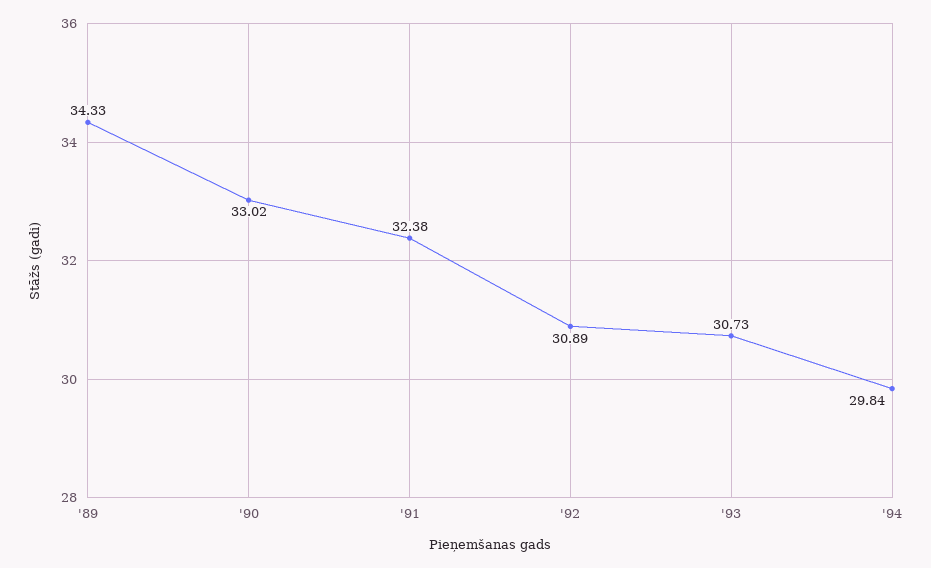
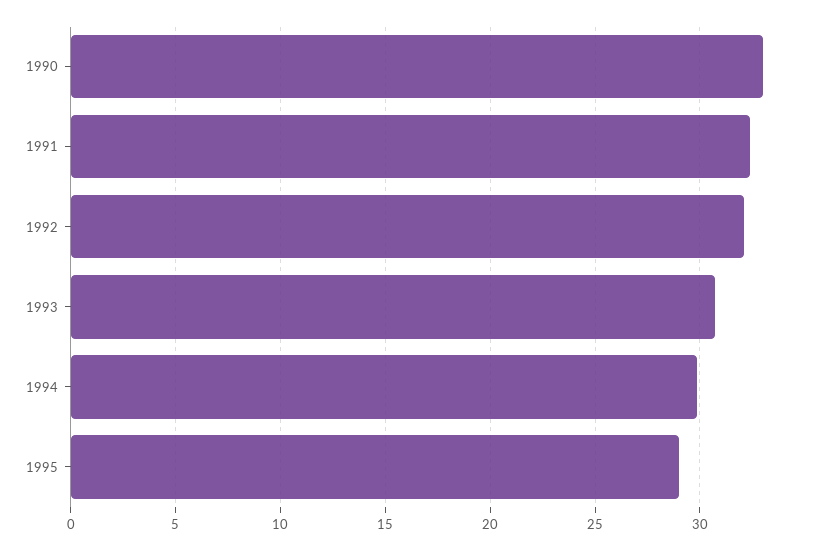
'89: 34.33 -> none
'92: 30.89 -> 32
1995: none -> 29

